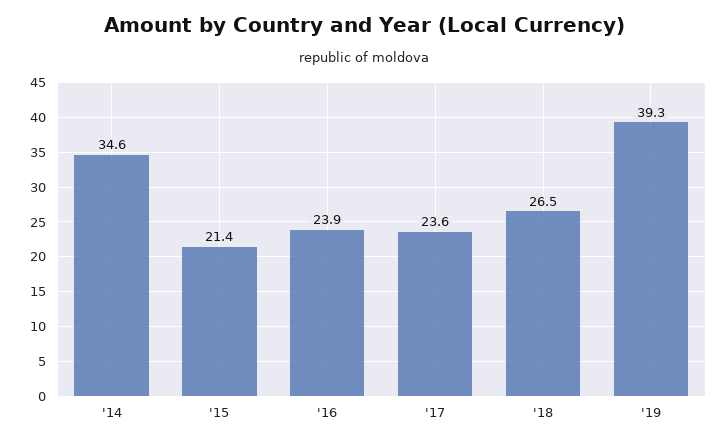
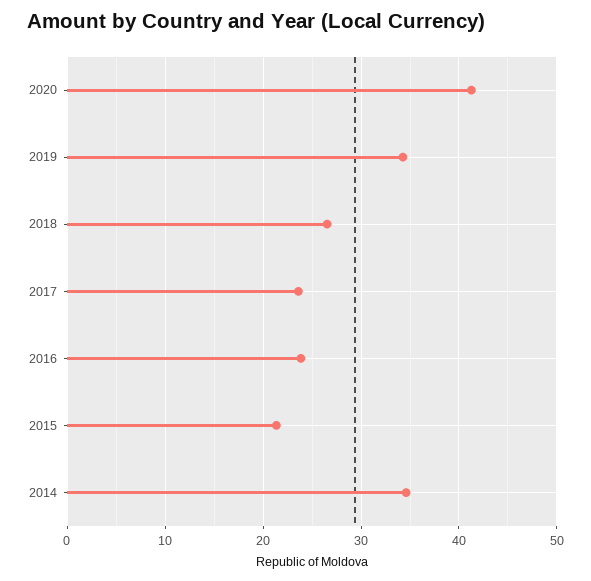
'19: 39.3 -> 34
2020: none -> 41

